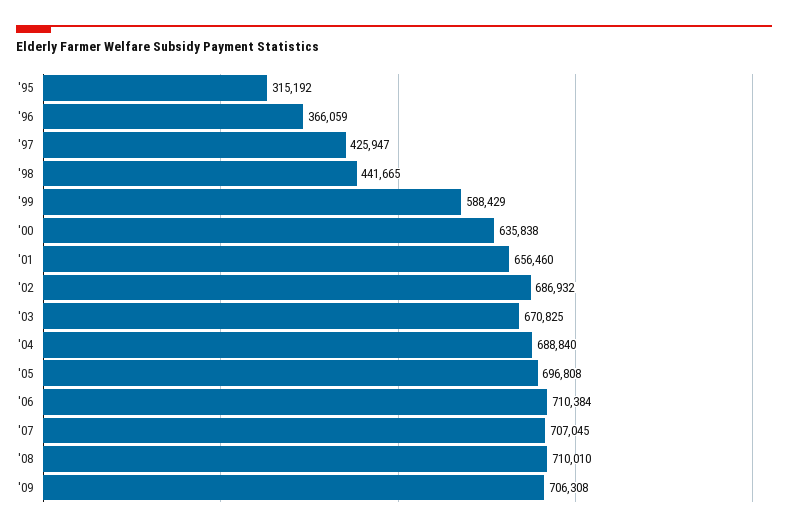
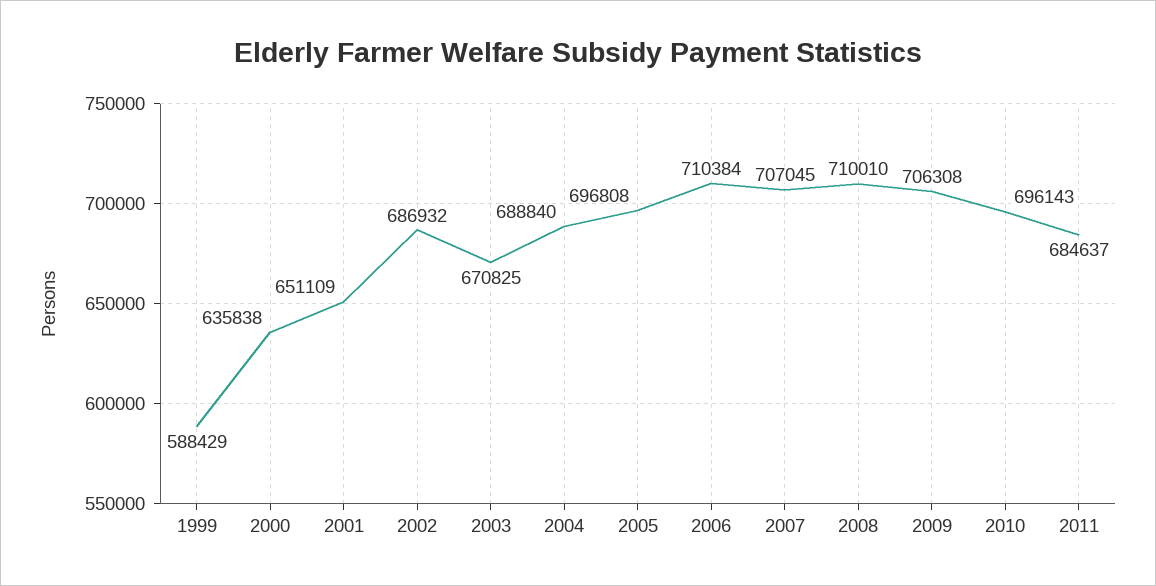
'95: 315192 -> none
'96: 366059 -> none
'97: 425947 -> none
'98: 441665 -> none
'01: 656460 -> 651109
2010: none -> 696143
2011: none -> 684637

